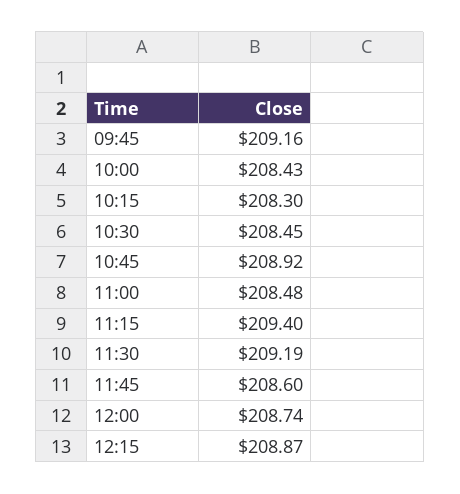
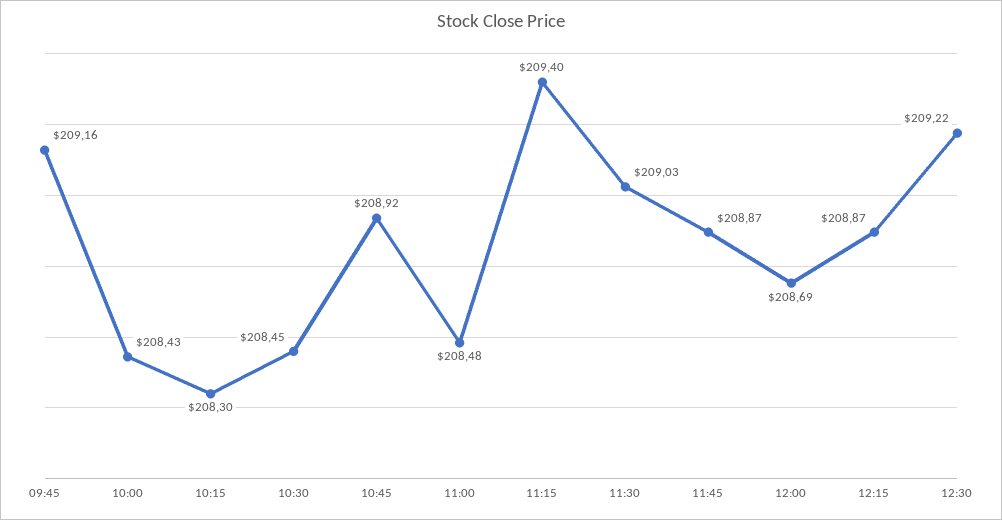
11:30: 209.19 -> 209.03
11:45: 208.6 -> 208.87
12:00: 208.74 -> 208.69
12:30: none -> 209.22

